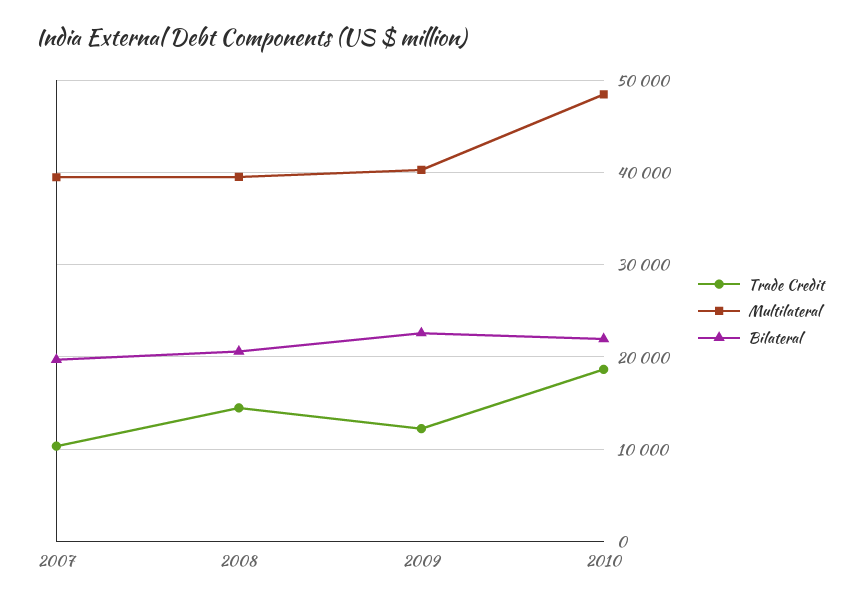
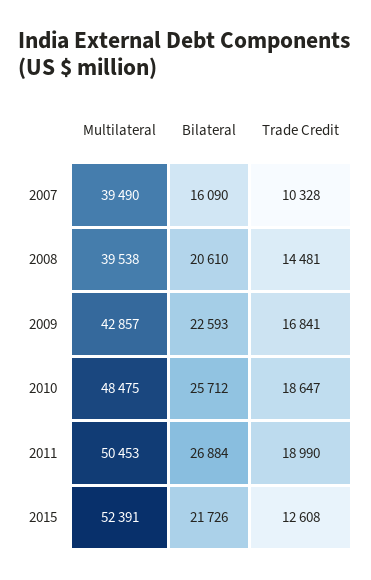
Bilateral, 2007: 20000 -> 16090
Trade Credit, 2009: 12000 -> 16841
Multilateral, 2009: 40000 -> 42857
Bilateral, 2010: 22000 -> 25712
Multilateral, 2011: none -> 50453
Bilateral, 2011: none -> 26884
Trade Credit, 2011: none -> 18990
Multilateral, 2015: none -> 52391
Bilateral, 2015: none -> 21726
Trade Credit, 2015: none -> 12608

